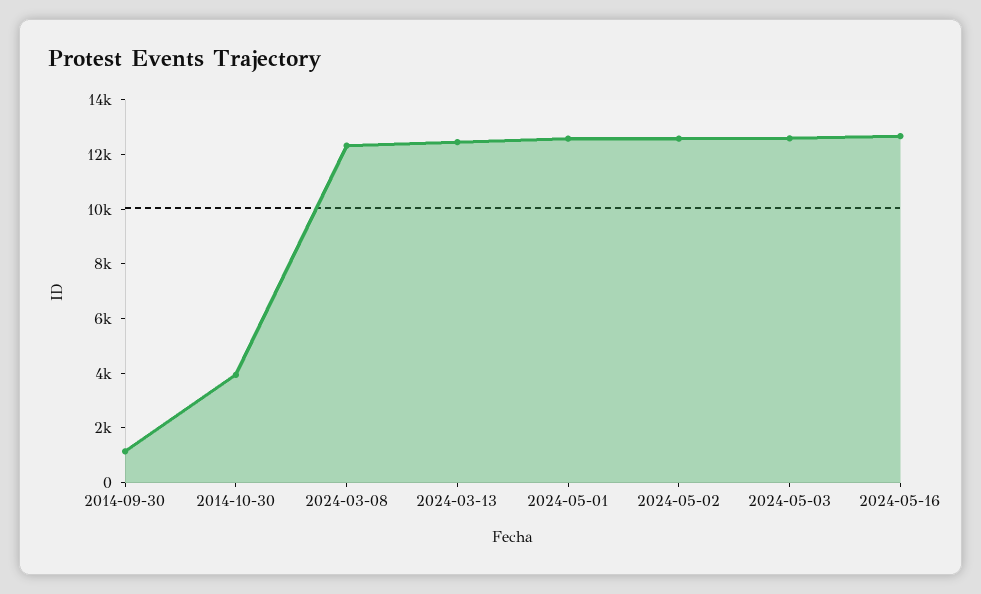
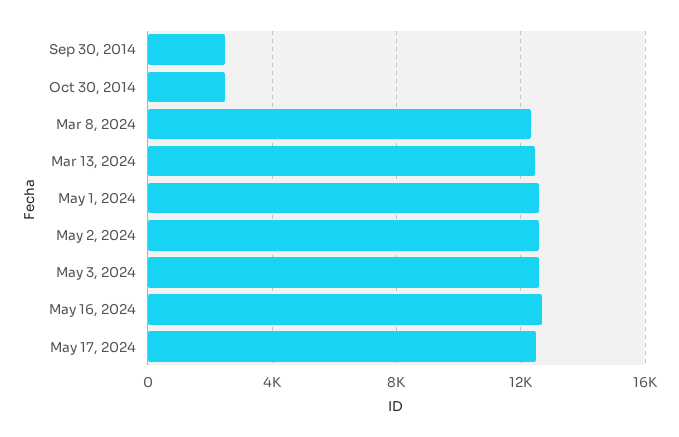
2014-09-30: 1000 -> 2500
2014-10-30: 4000 -> 2500
May 17, 2024: none -> 12500

